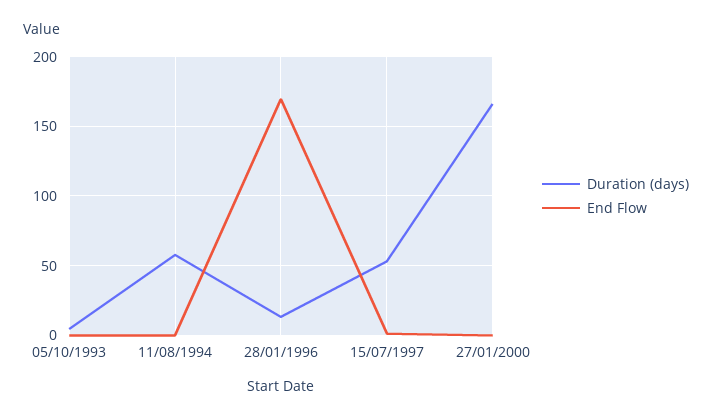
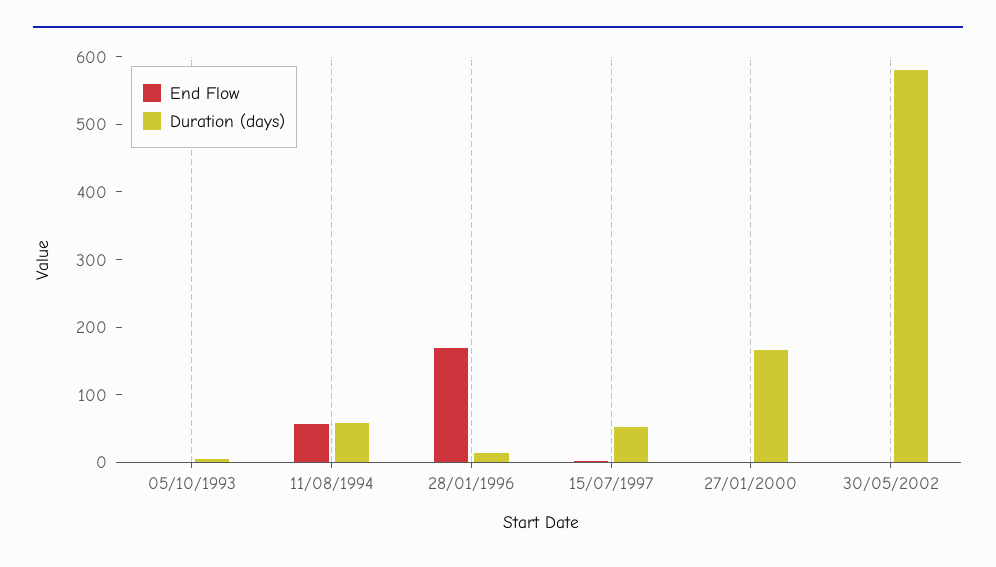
End Flow, 11/08/1994: 0 -> 60
End Flow, 30/05/2002: none -> 0
Duration (days), 30/05/2002: none -> 580

